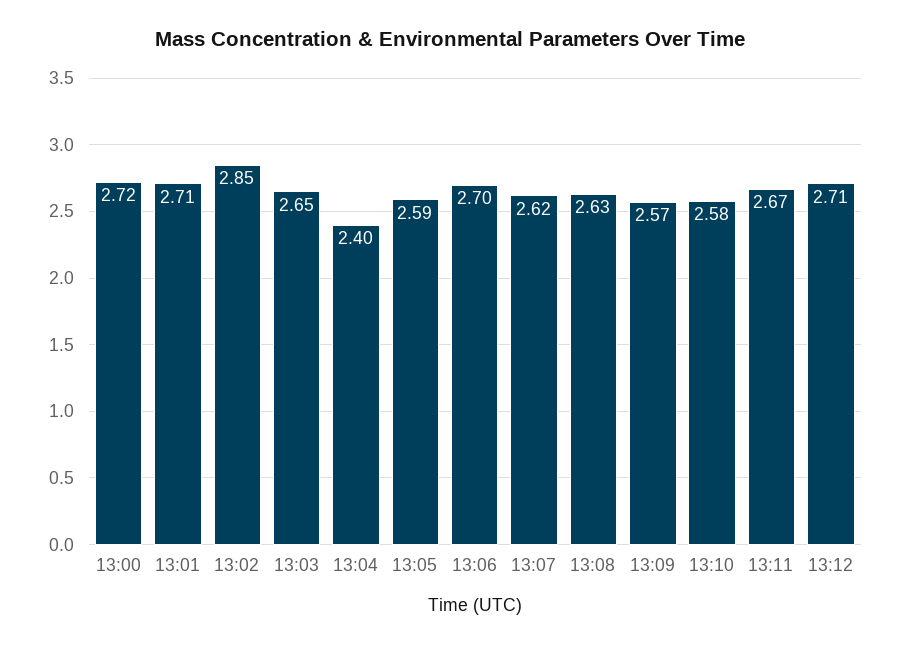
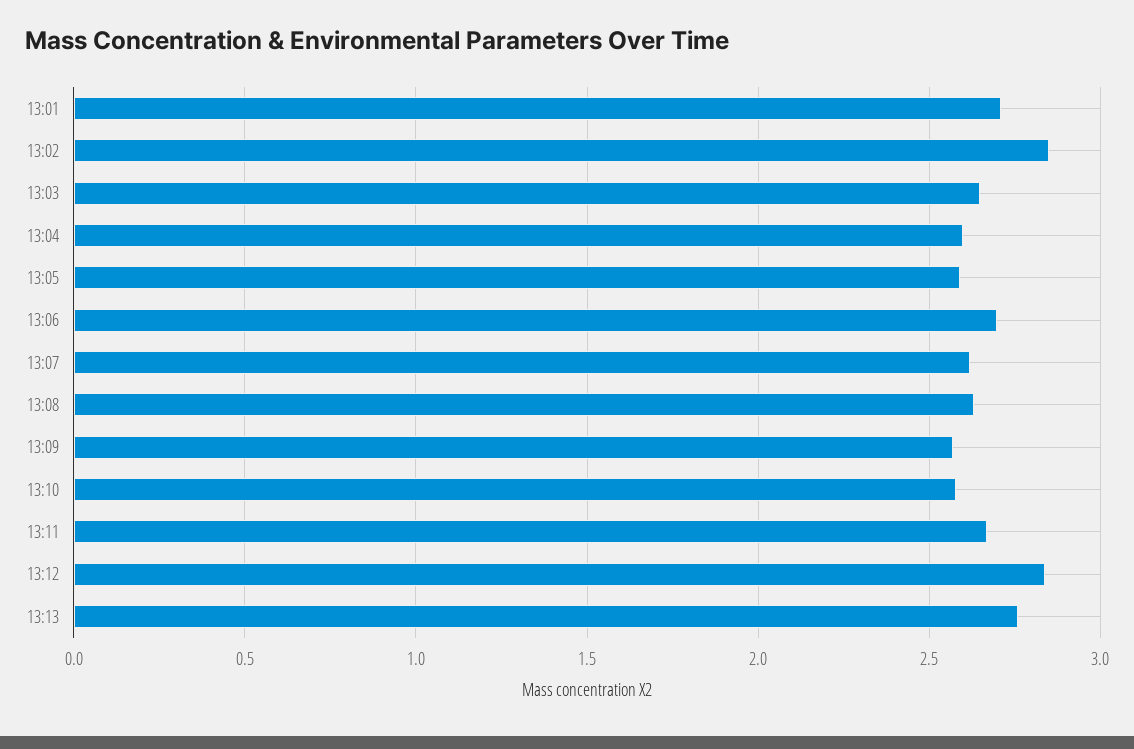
13:00: 2.72 -> none
13:04: 2.4 -> 2.6
13:12: 2.71 -> 2.85
13:13: none -> 2.75

